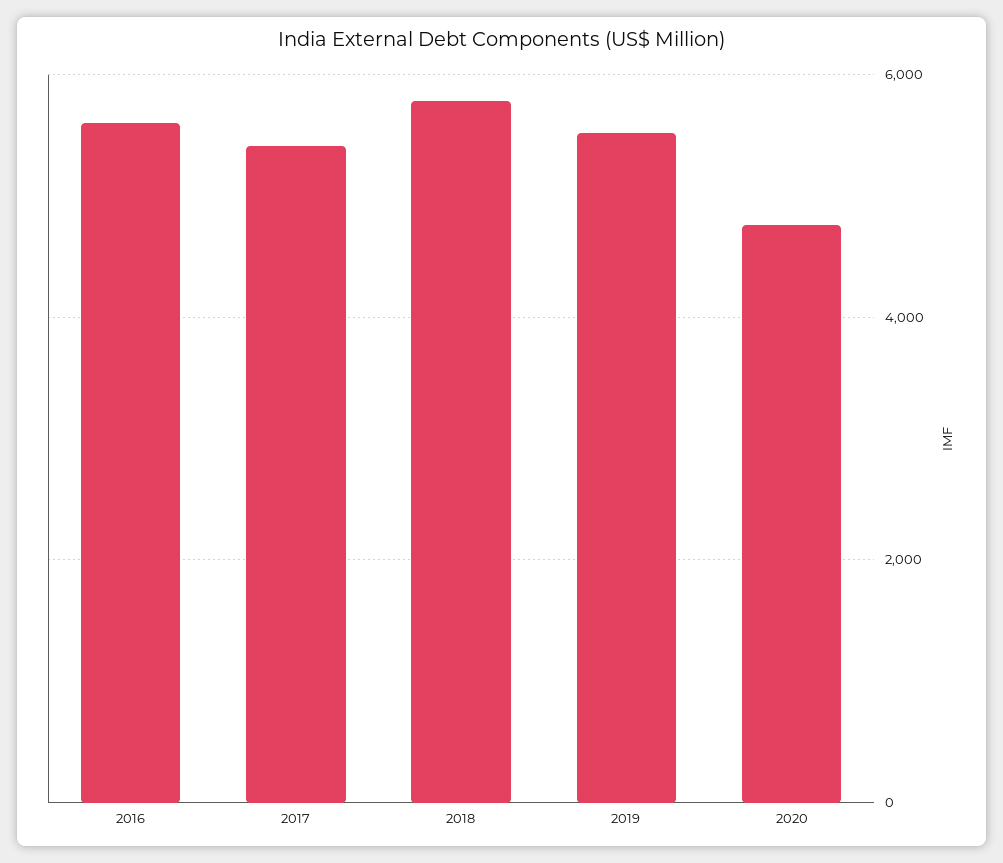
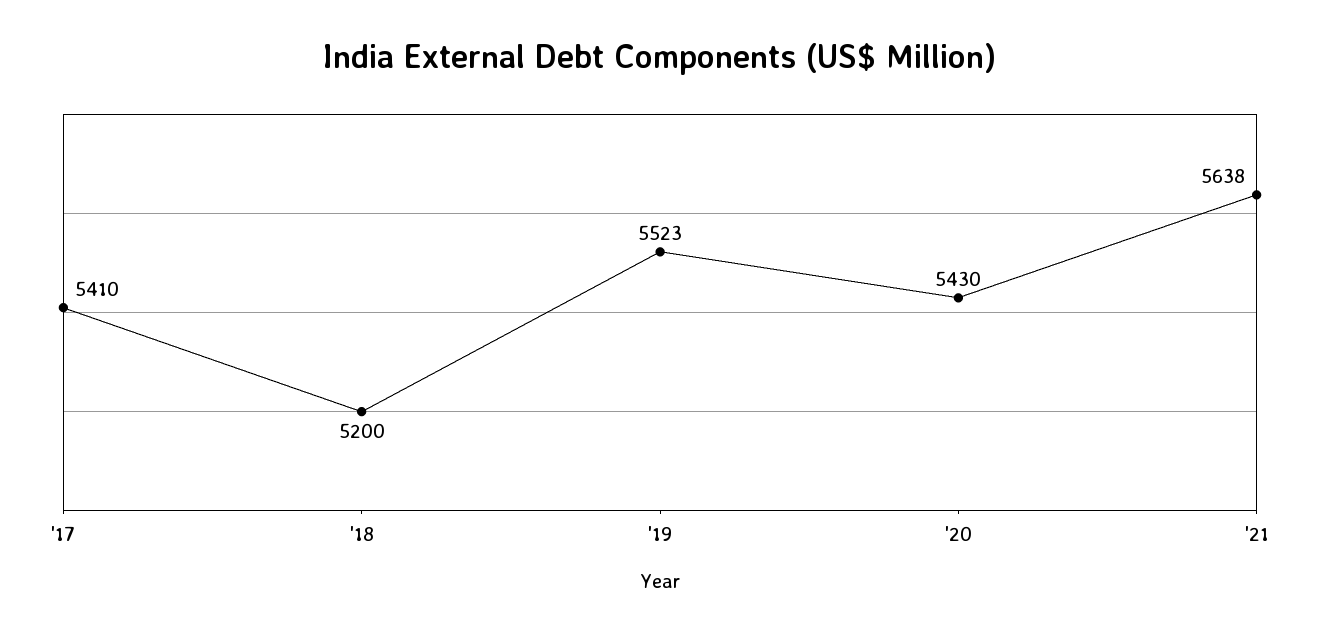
2016: 5600 -> none
2018: 5800 -> 5200
2020: 4800 -> 5430
'21: none -> 5638

